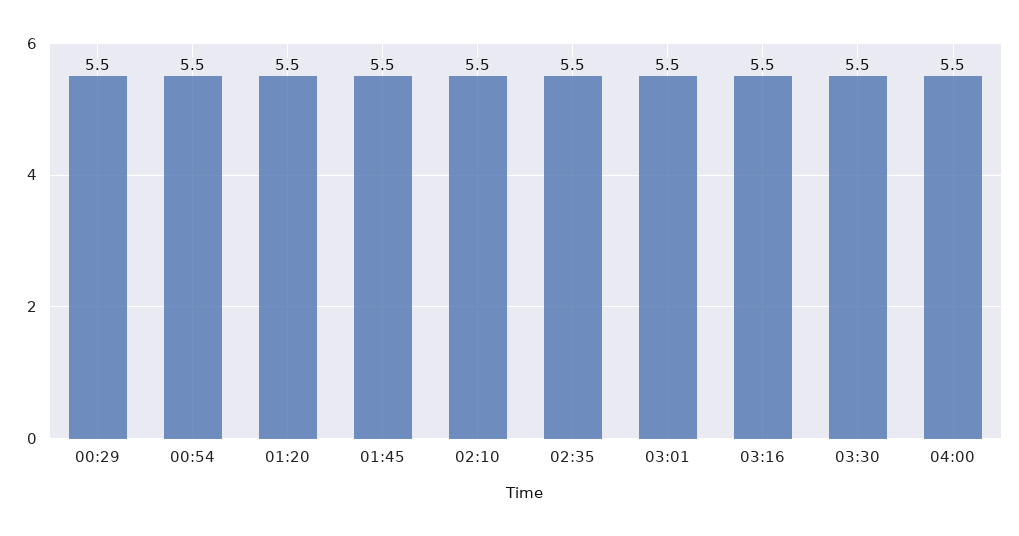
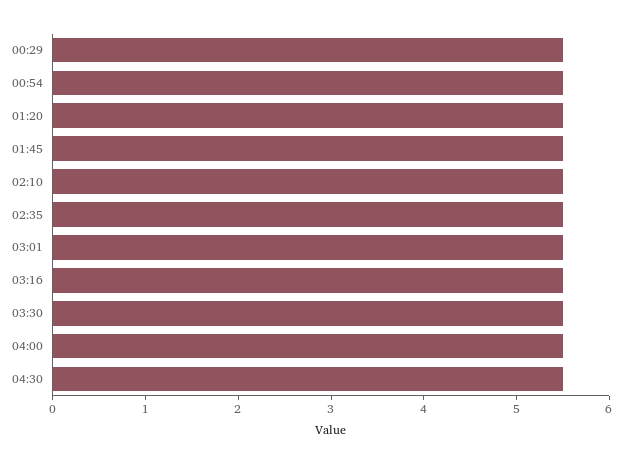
04:30: none -> 5.5

